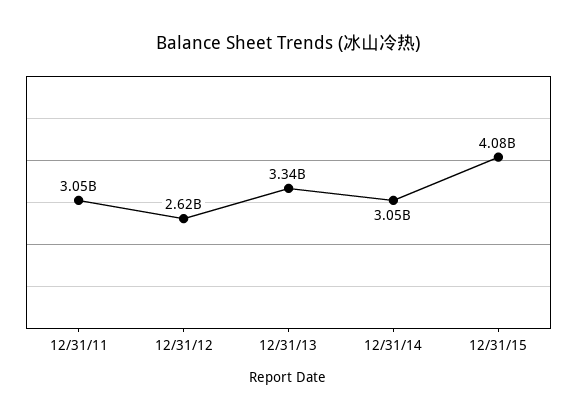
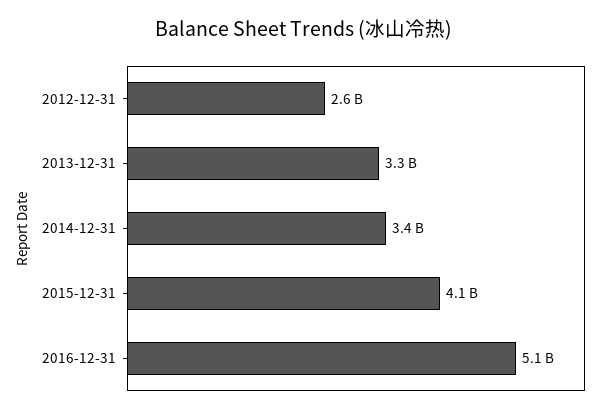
12/31/11: 3050000000 -> none
12/31/14: 3050000000 -> 3400000000
2016-12-31: none -> 5100000000

